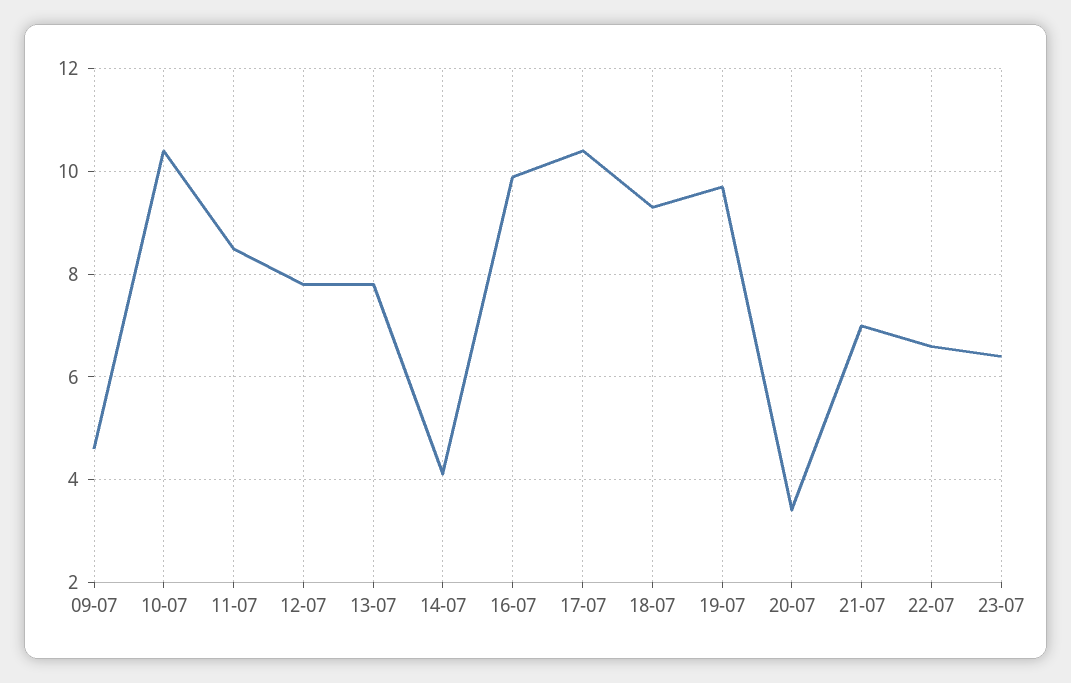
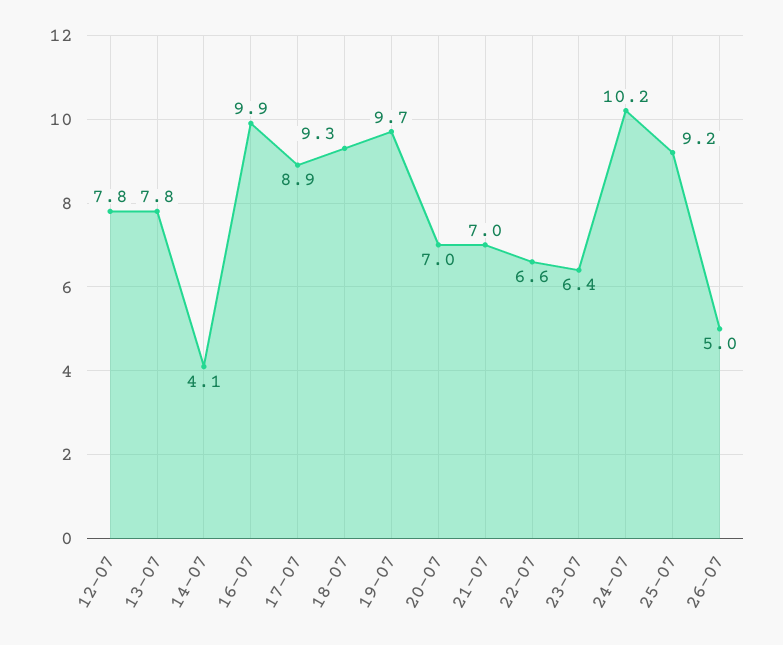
09-07: 4.5 -> none
10-07: 10.5 -> none
11-07: 8.5 -> none
17-07: 10.5 -> 8.9
20-07: 3.5 -> 7
24-07: none -> 10.2
25-07: none -> 9.2
26-07: none -> 5

